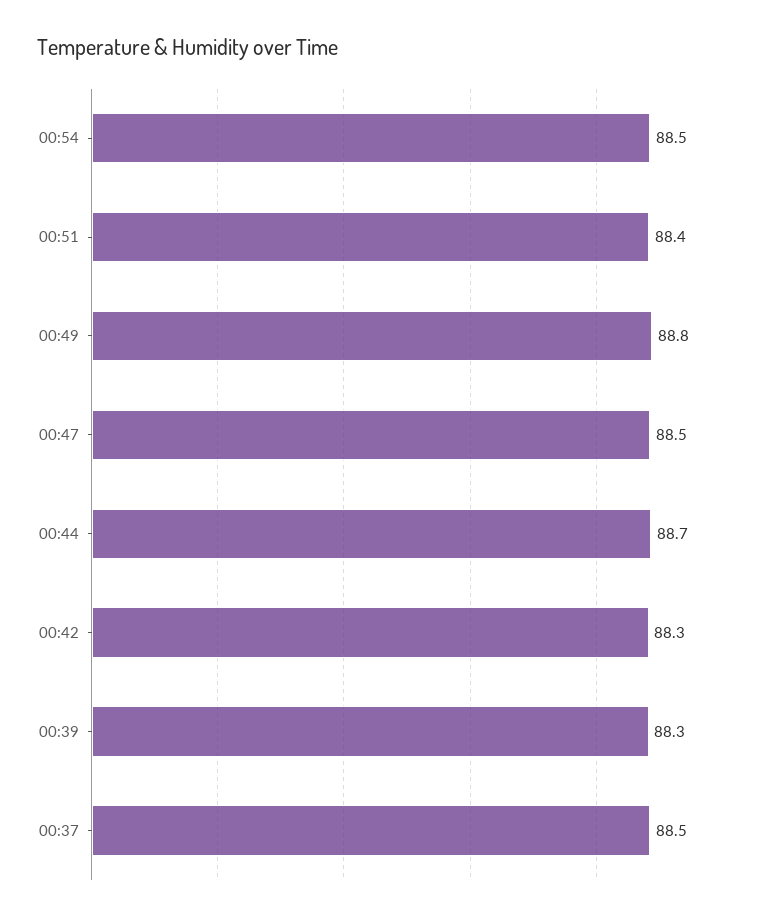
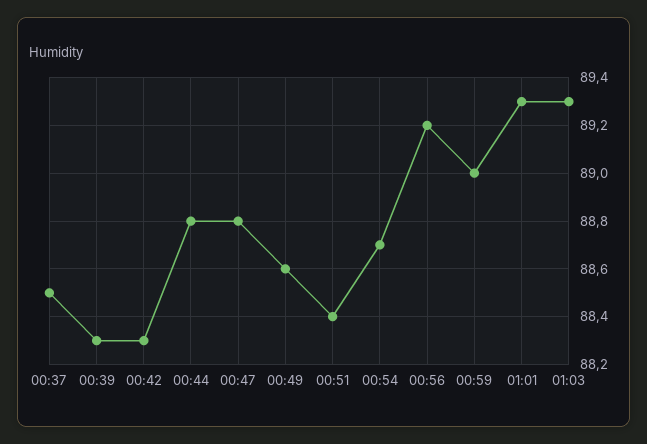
00:54: 88.5 -> 88.7
00:49: 88.8 -> 88.6
00:47: 88.5 -> 88.8
00:44: 88.7 -> 88.8
00:56: none -> 89.2
00:59: none -> 89
01:01: none -> 89.3
01:03: none -> 89.3

